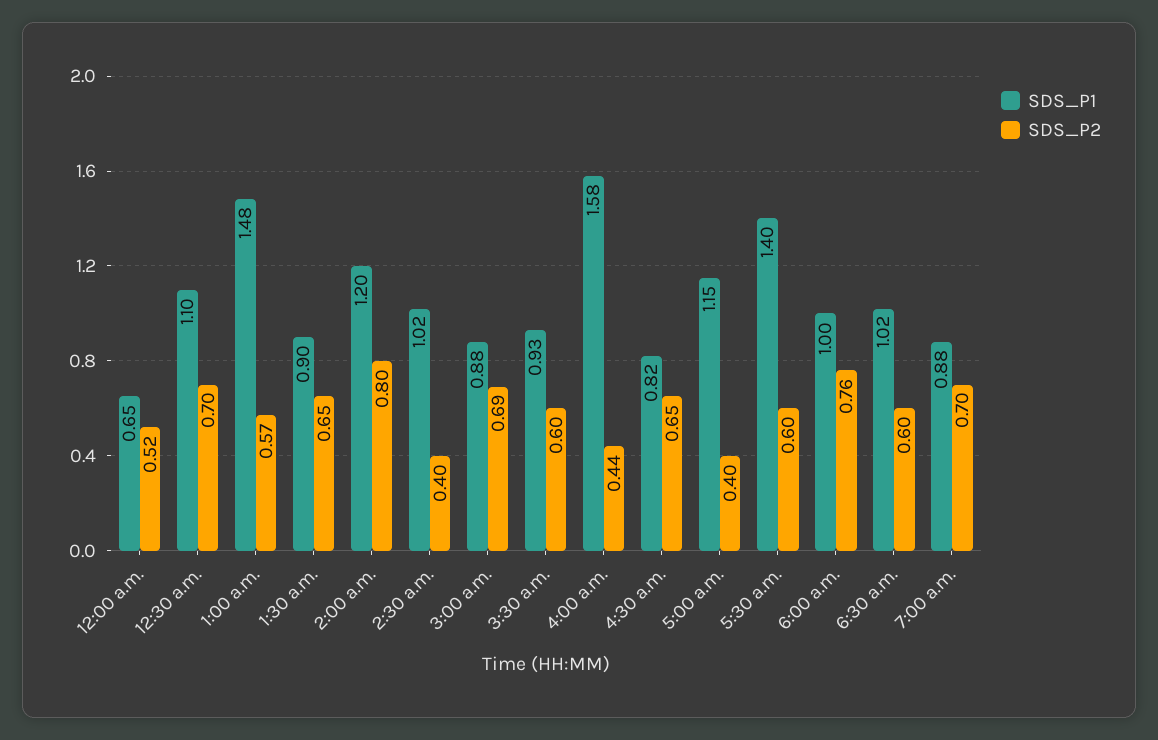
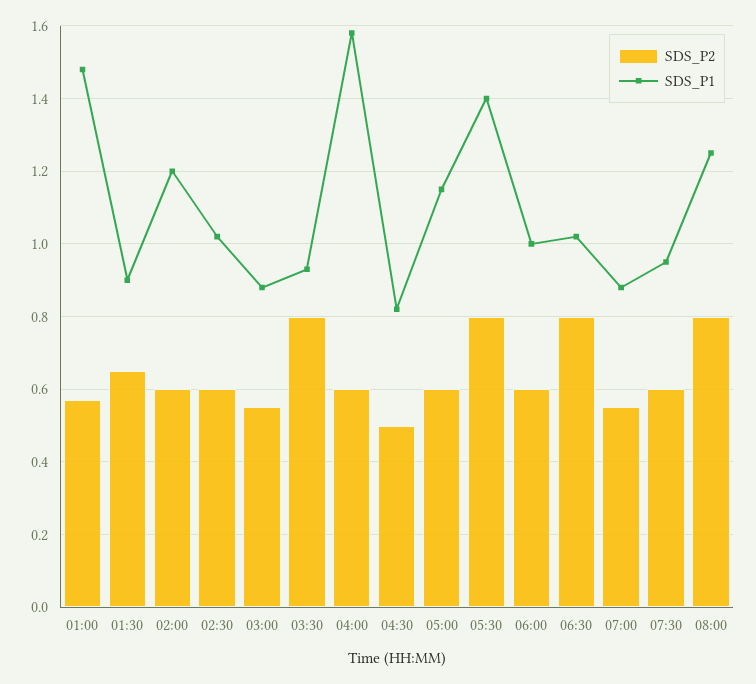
SDS_P1, 12:00 a.m.: 0.65 -> none
SDS_P2, 12:00 a.m.: 0.52 -> none
SDS_P1, 12:30 a.m.: 1.1 -> none
SDS_P2, 12:30 a.m.: 0.7 -> none
SDS_P2, 2:00 a.m.: 0.8 -> 0.6
SDS_P2, 2:30 a.m.: 0.4 -> 0.6
SDS_P2, 3:00 a.m.: 0.69 -> 0.55
SDS_P2, 3:30 a.m.: 0.6 -> 0.8
SDS_P2, 4:00 a.m.: 0.44 -> 0.6
SDS_P2, 4:30 a.m.: 0.65 -> 0.5
SDS_P2, 5:00 a.m.: 0.4 -> 0.6
SDS_P2, 5:30 a.m.: 0.6 -> 0.8
SDS_P2, 6:00 a.m.: 0.76 -> 0.6
SDS_P2, 6:30 a.m.: 0.6 -> 0.8
SDS_P2, 7:00 a.m.: 0.7 -> 0.55
SDS_P2, 07:30: none -> 0.6
SDS_P1, 07:30: none -> 0.95
SDS_P2, 08:00: none -> 0.8
SDS_P1, 08:00: none -> 1.25

